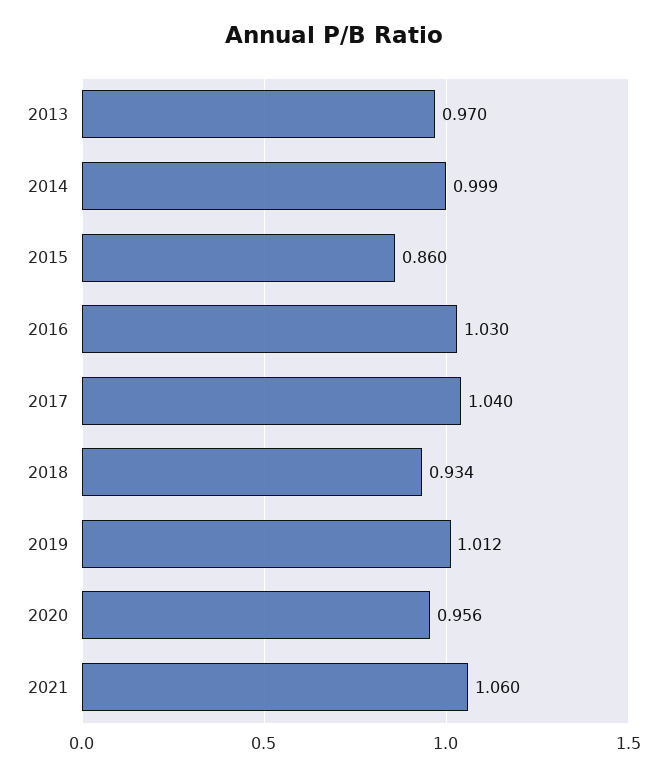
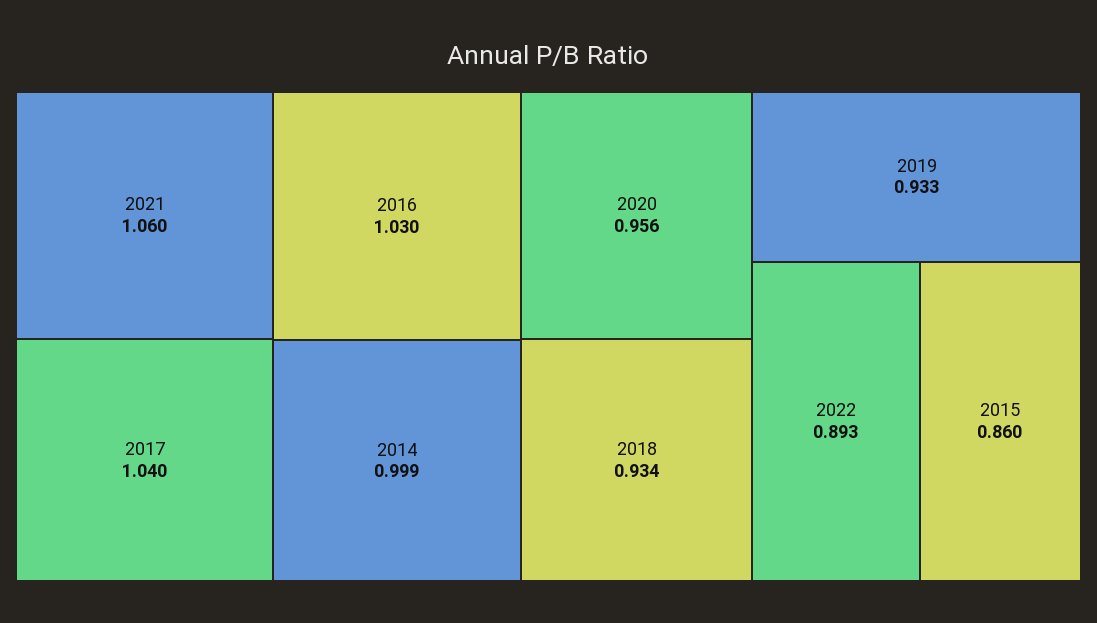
2013: 0.97 -> none
2019: 1.012 -> 0.933
2022: none -> 0.893

